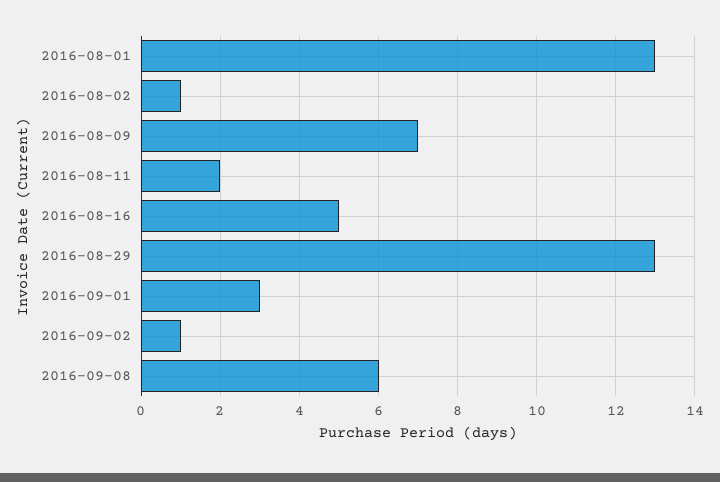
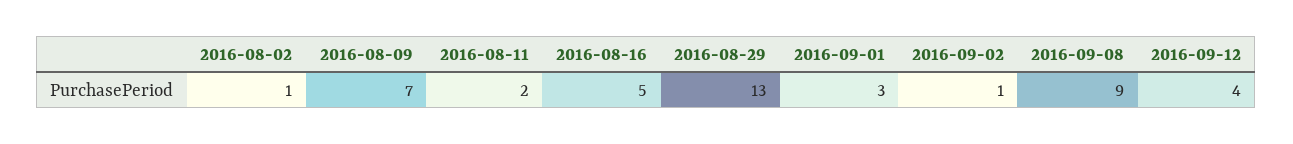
2016-08-01: 13 -> none
2016-09-08: 6 -> 9
2016-09-12: none -> 4

